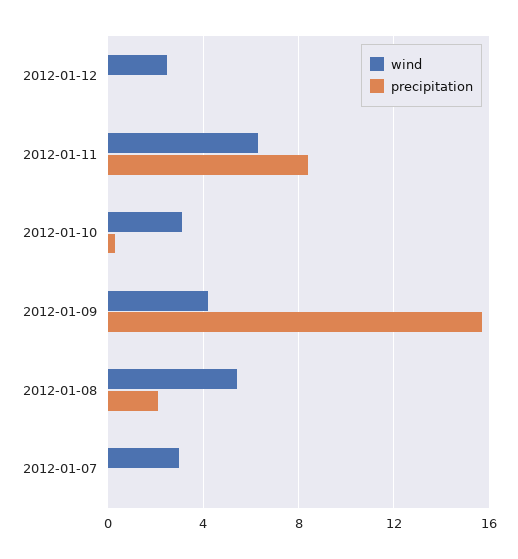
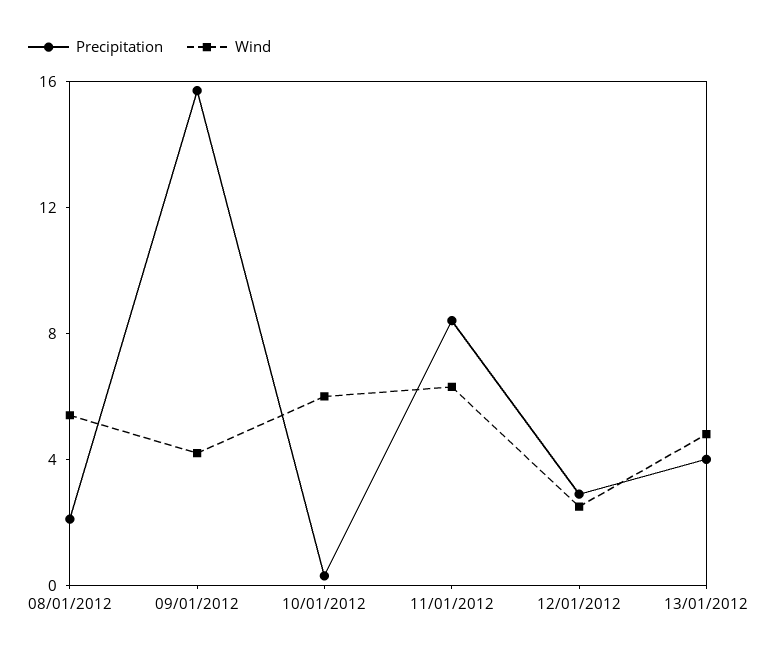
precipitation, 2012-01-12: 0 -> 3
wind, 2012-01-10: 3 -> 6
wind, 2012-01-07: 3 -> none
precipitation, 2012-01-07: 0 -> none
precipitation, 13/01/2012: none -> 4
wind, 13/01/2012: none -> 5

